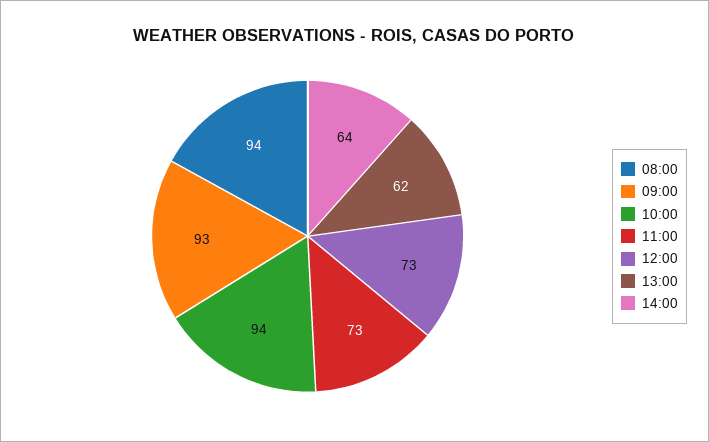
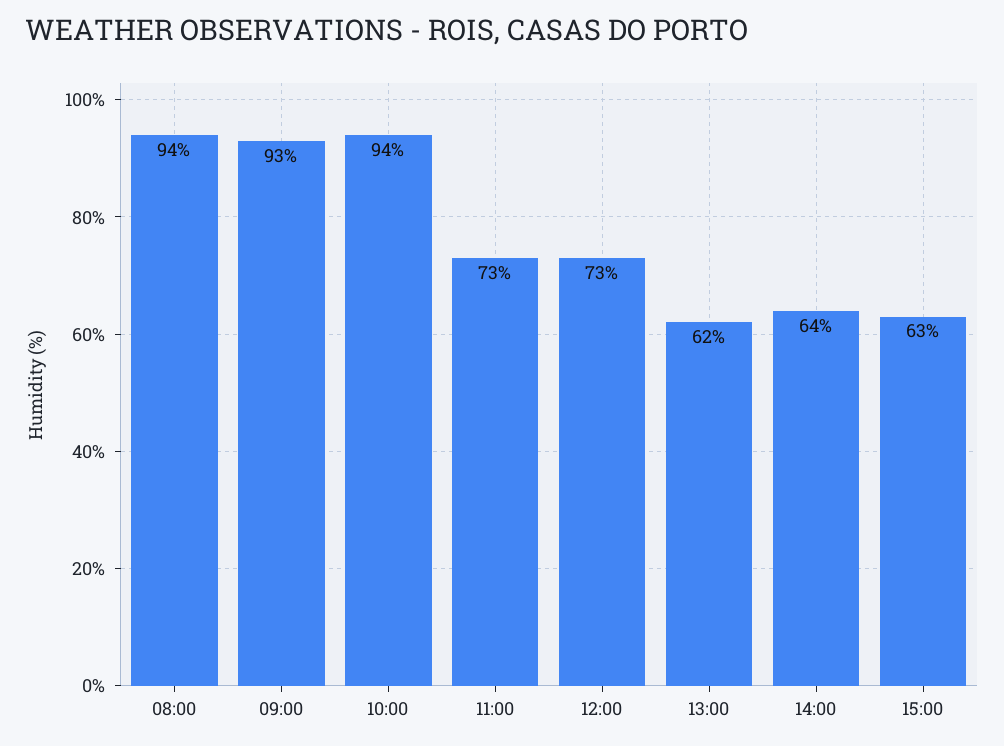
15:00: none -> 63

